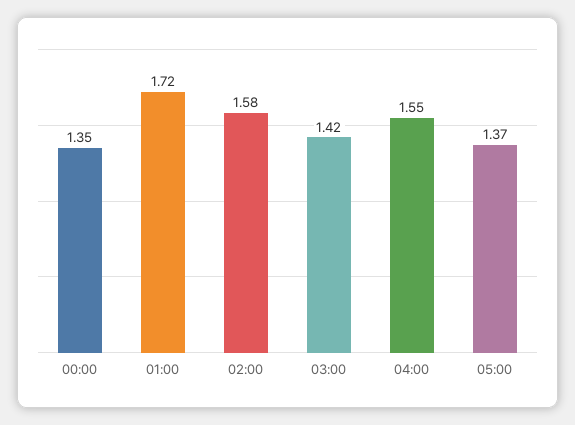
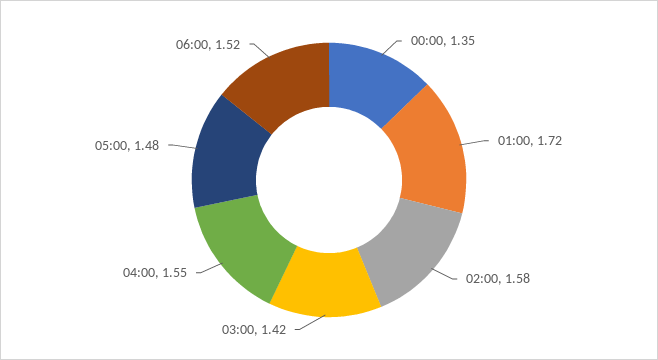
05:00: 1.37 -> 1.48
06:00: none -> 1.52

